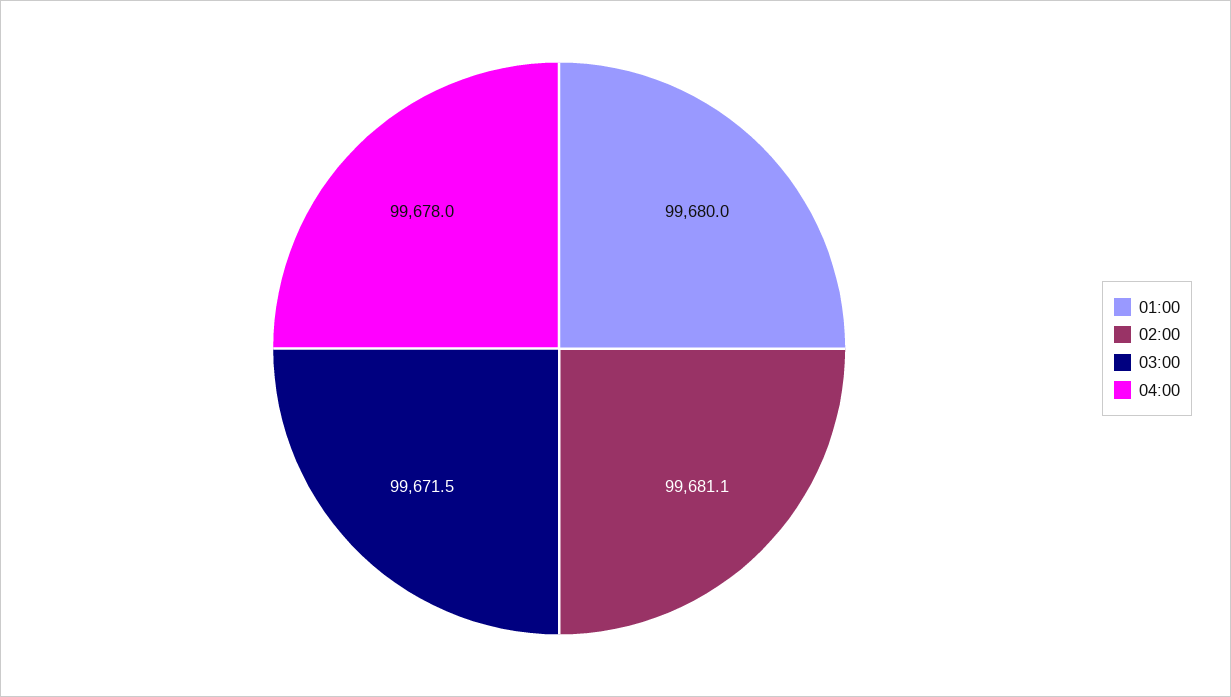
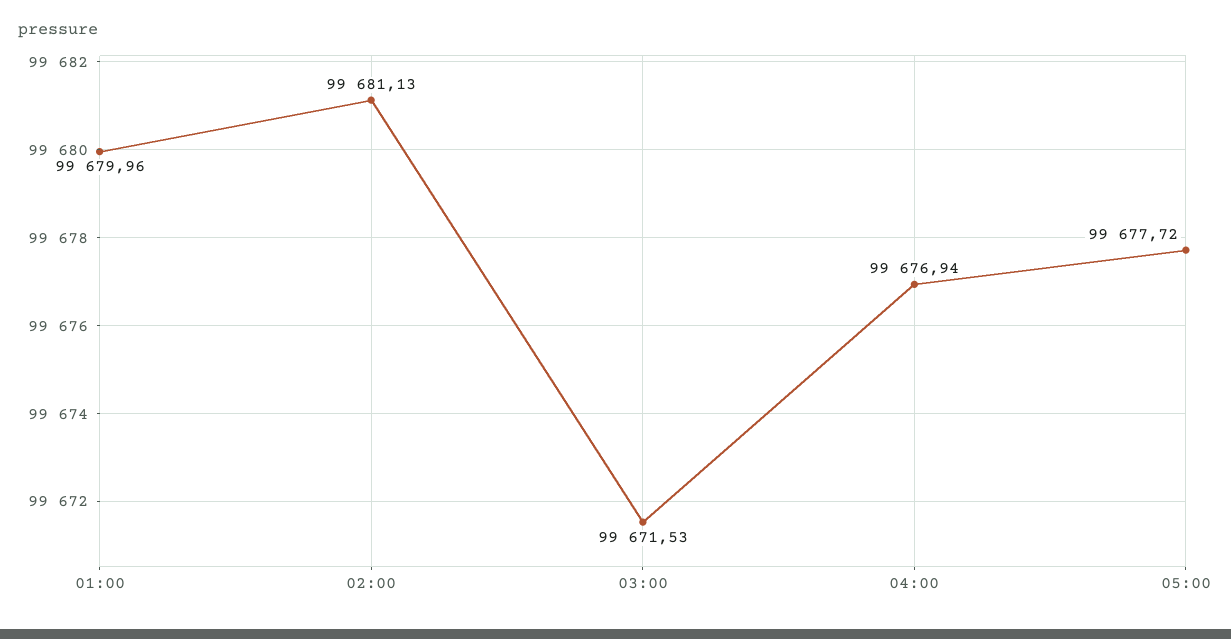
04:00: 99678 -> 99676.94
05:00: none -> 99677.72

